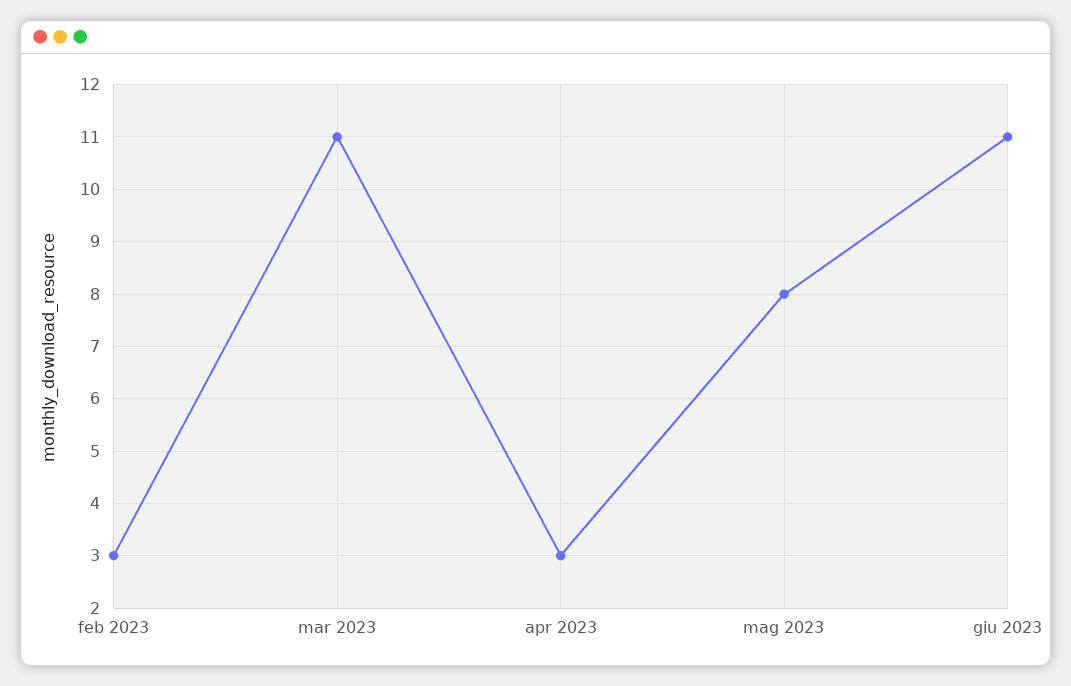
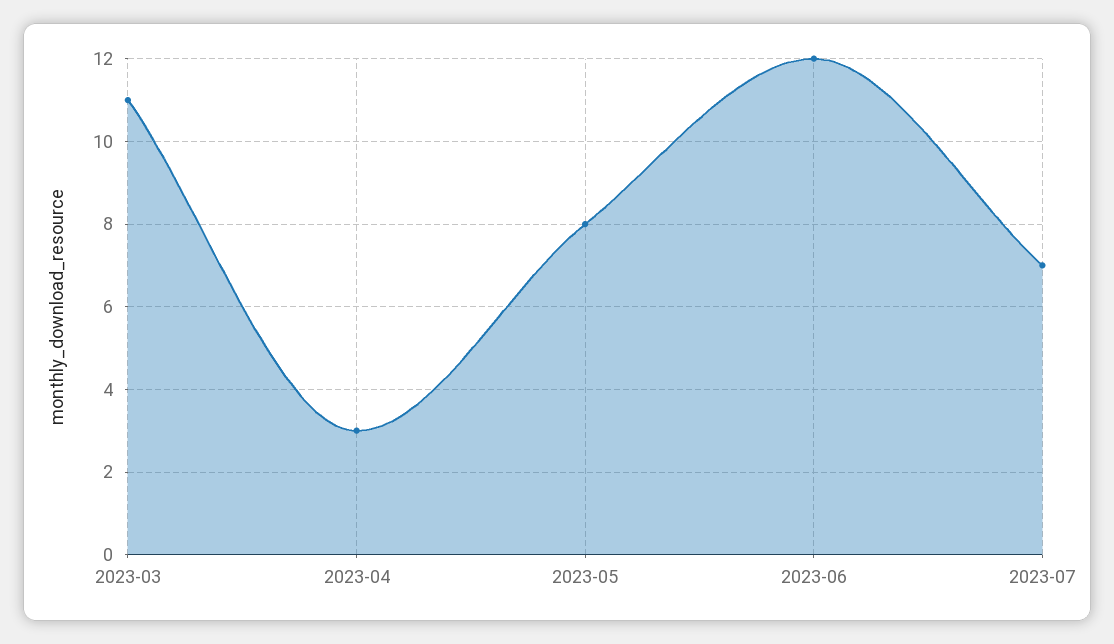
feb 2023: 3 -> none
giu 2023: 11 -> 12
2023-07: none -> 7

